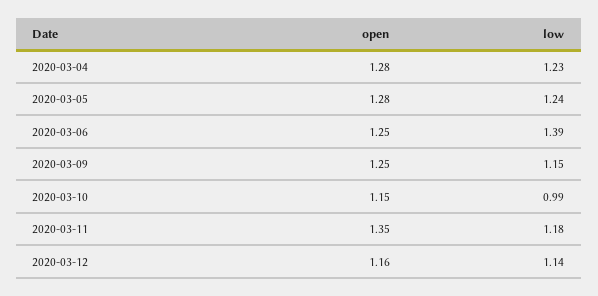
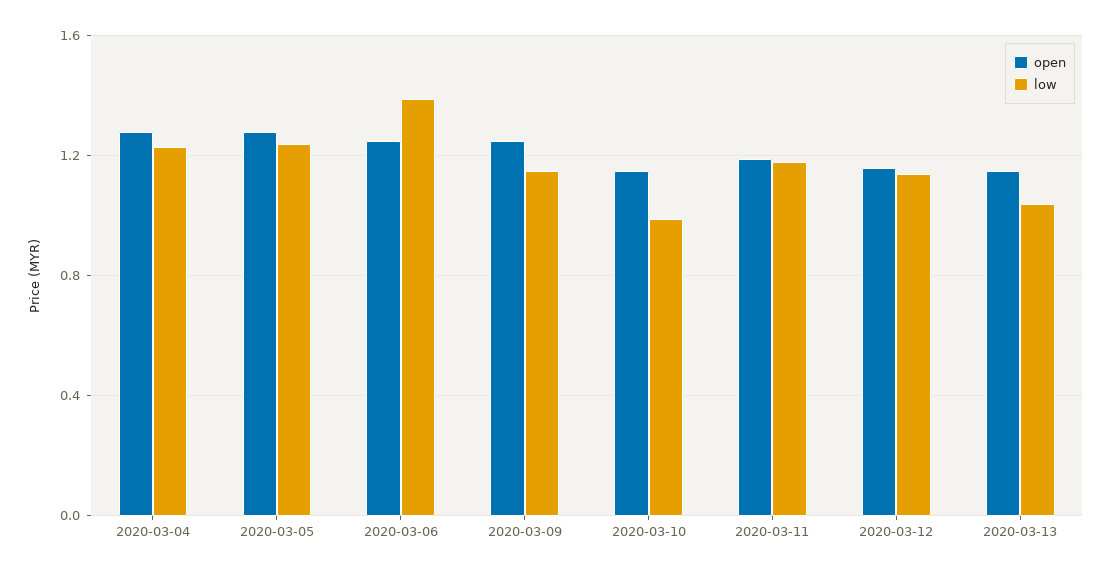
open, 2020-03-11: 1.35 -> 1.2
open, 2020-03-13: none -> 1.15
low, 2020-03-13: none -> 1.05

